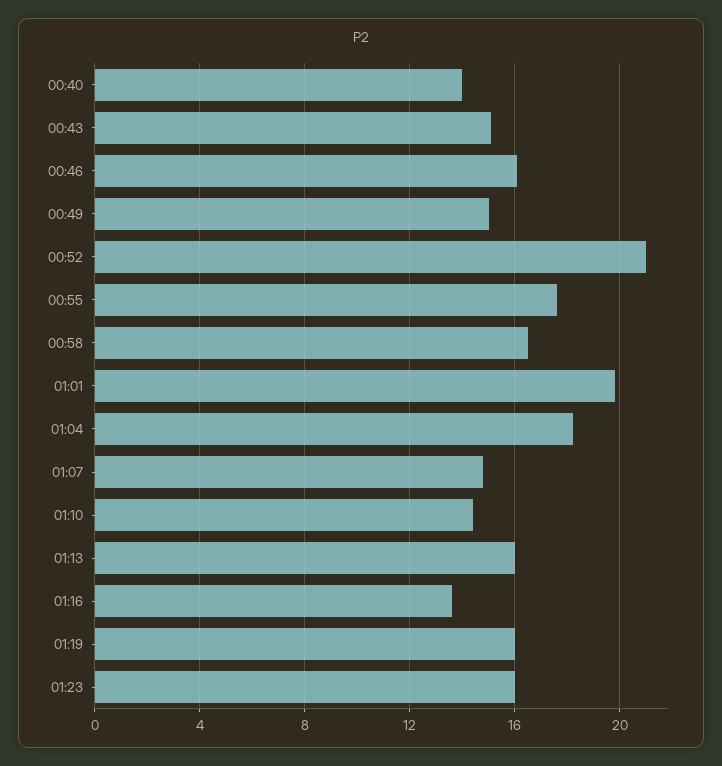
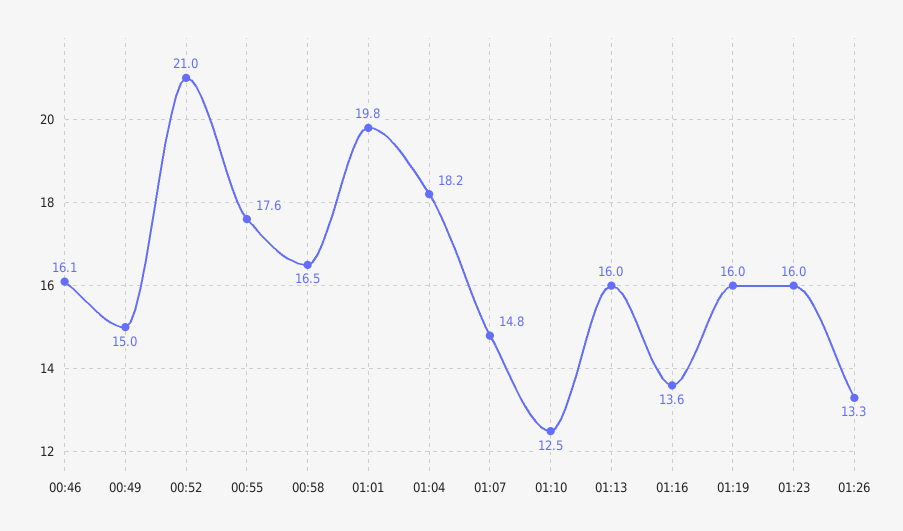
00:40: 14 -> none
00:43: 15 -> none
01:10: 14.5 -> 12.5
01:26: none -> 13.3

